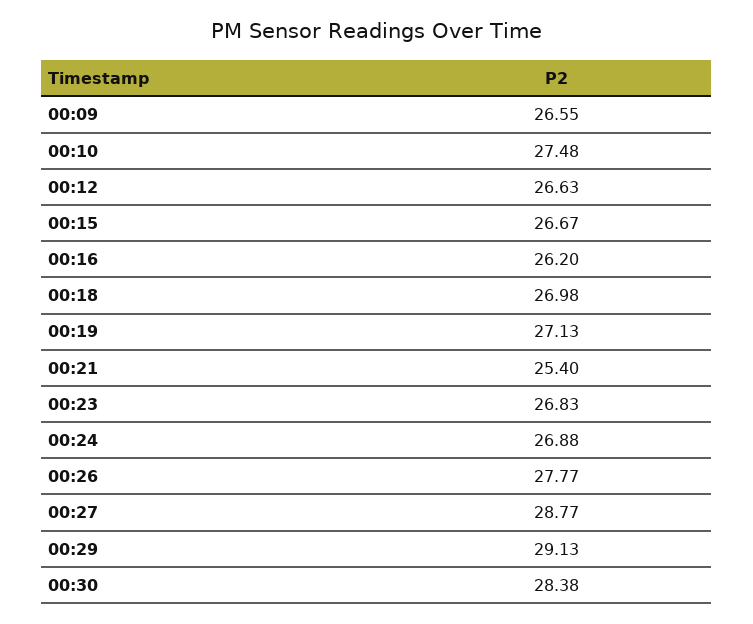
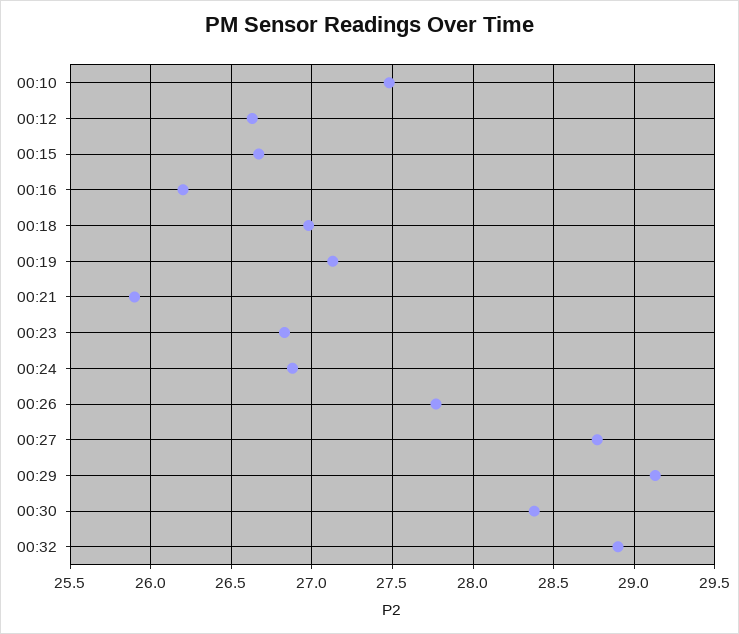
00:09: 26.55 -> none
00:21: 25.4 -> 25.9
00:32: none -> 28.9

